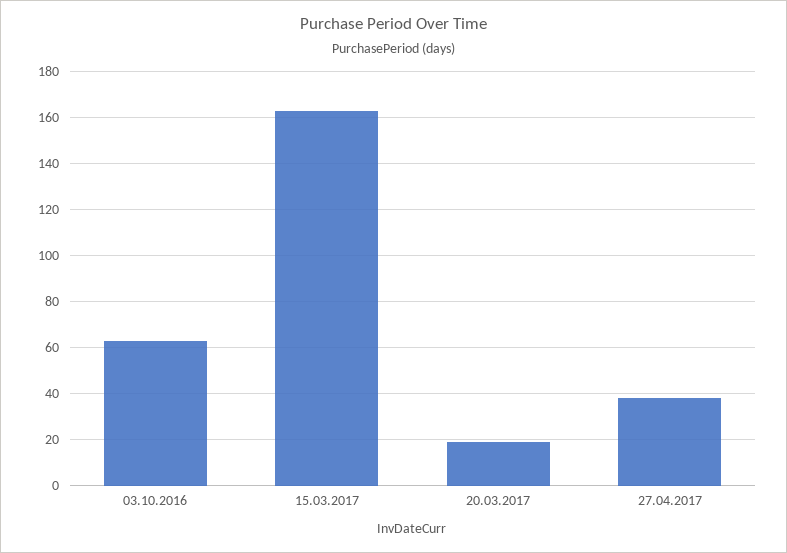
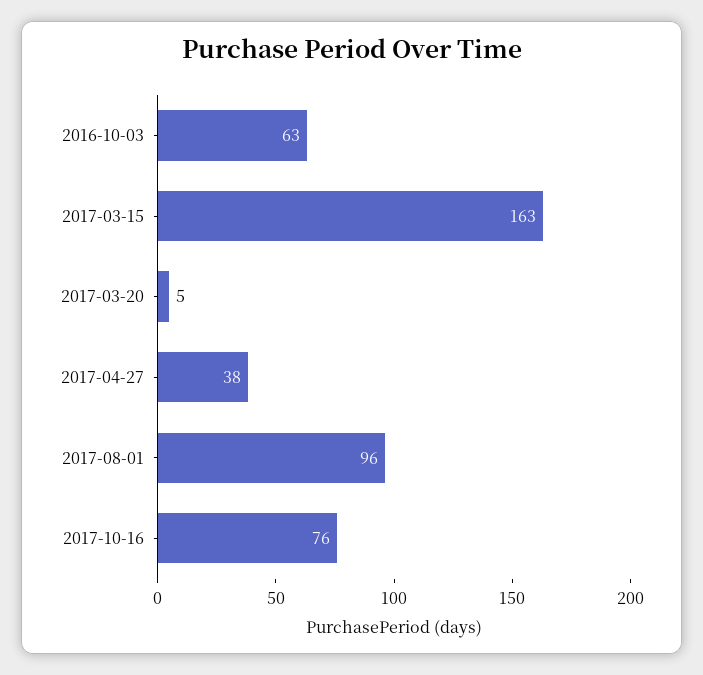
20.03.2017: 20 -> 5
2017-08-01: none -> 96
2017-10-16: none -> 76

